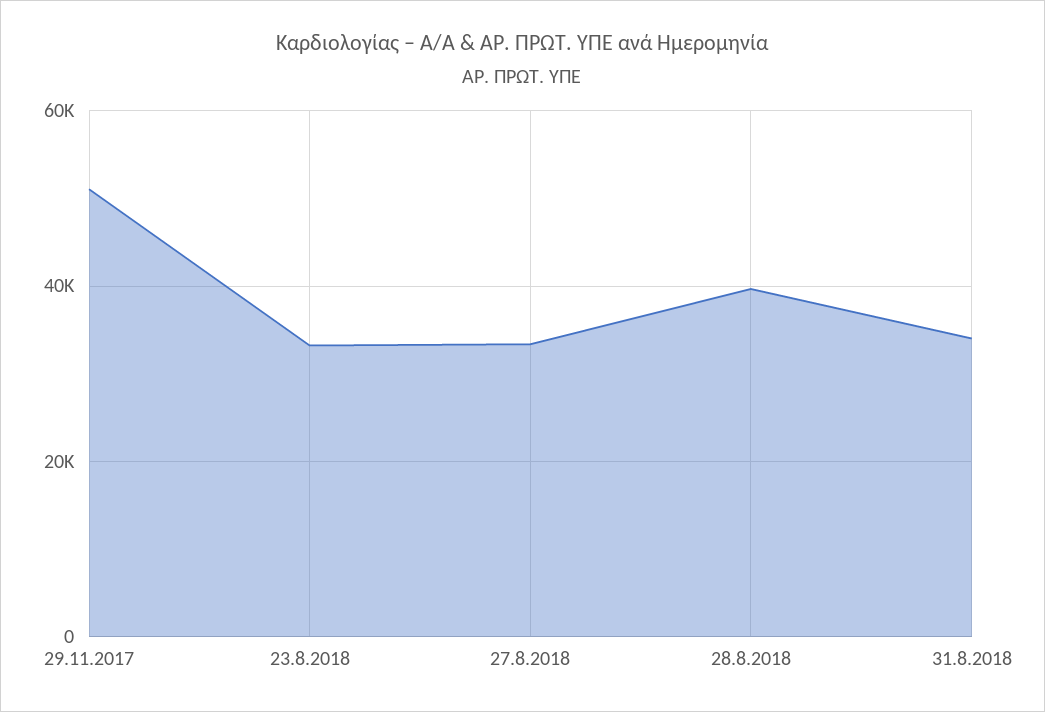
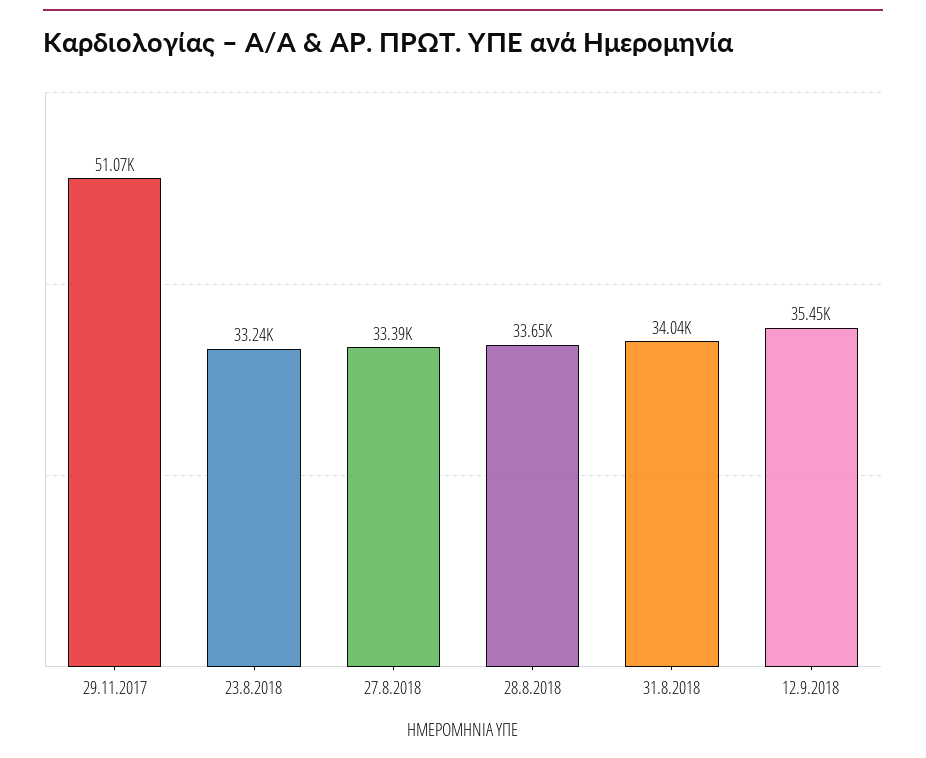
28.8.2018: 40000 -> 33650
12.9.2018: none -> 35450

